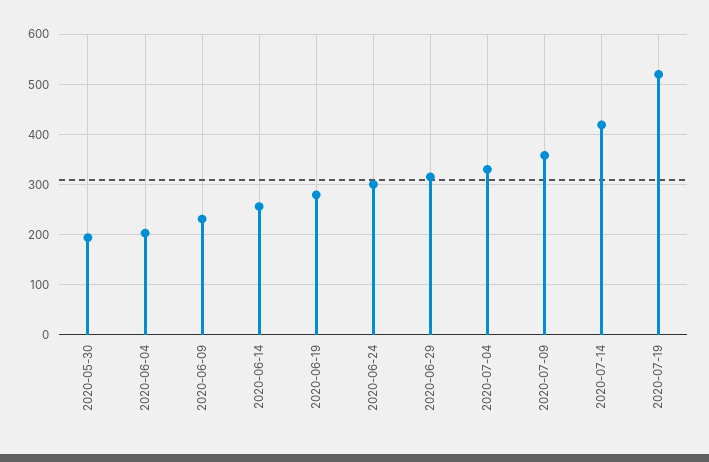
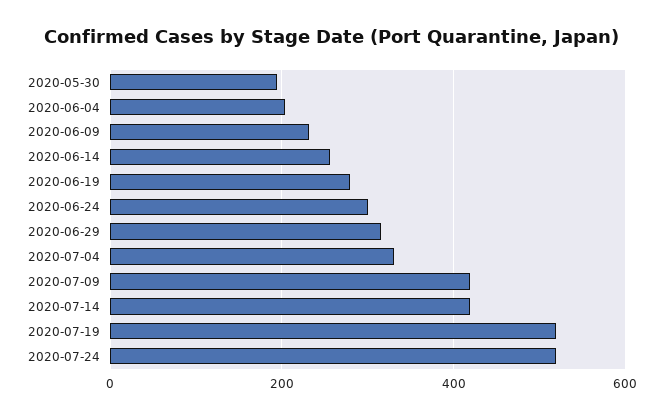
2020-07-09: 360 -> 420
2020-07-24: none -> 520

